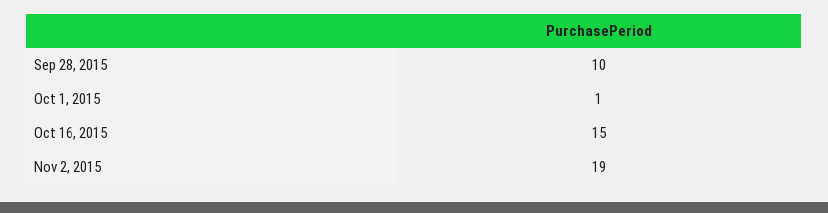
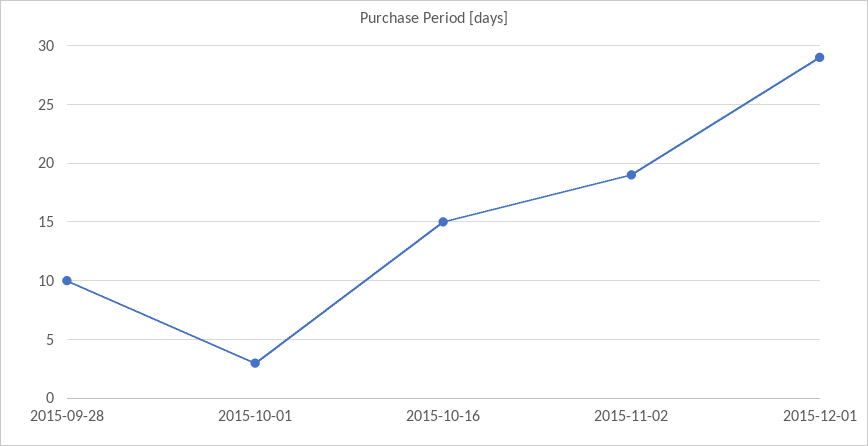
Oct 1, 2015: 1 -> 3
2015-12-01: none -> 29

